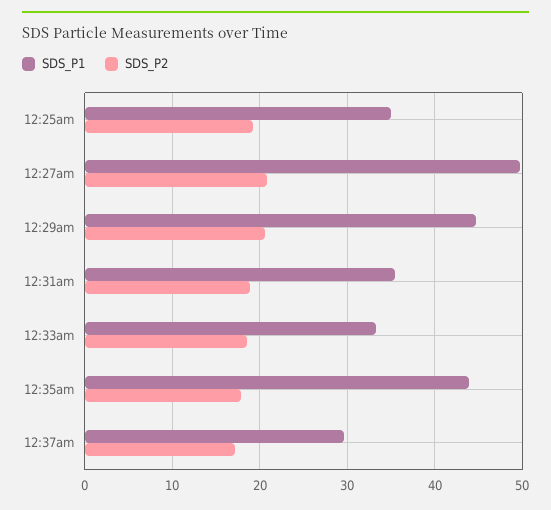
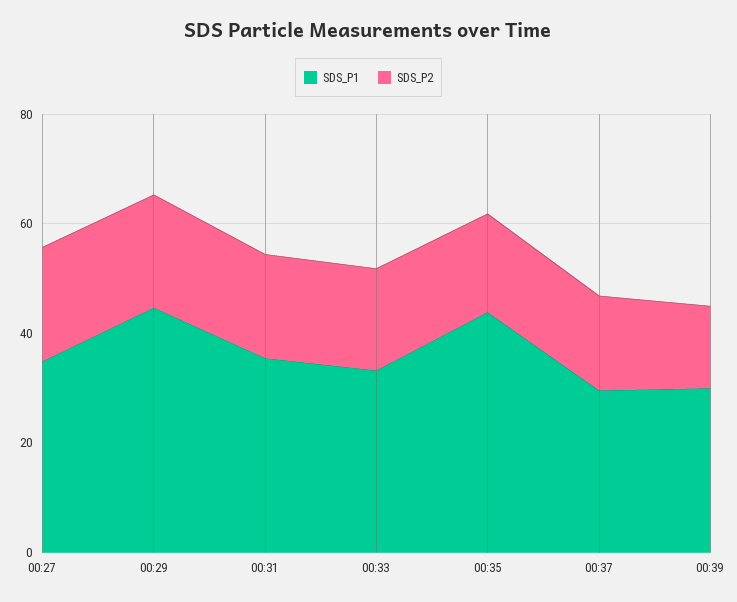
SDS_P1, 12:25am: 35 -> none
SDS_P2, 12:25am: 19 -> none
SDS_P1, 12:27am: 50 -> 35
SDS_P1, 00:39: none -> 30
SDS_P2, 00:39: none -> 15

